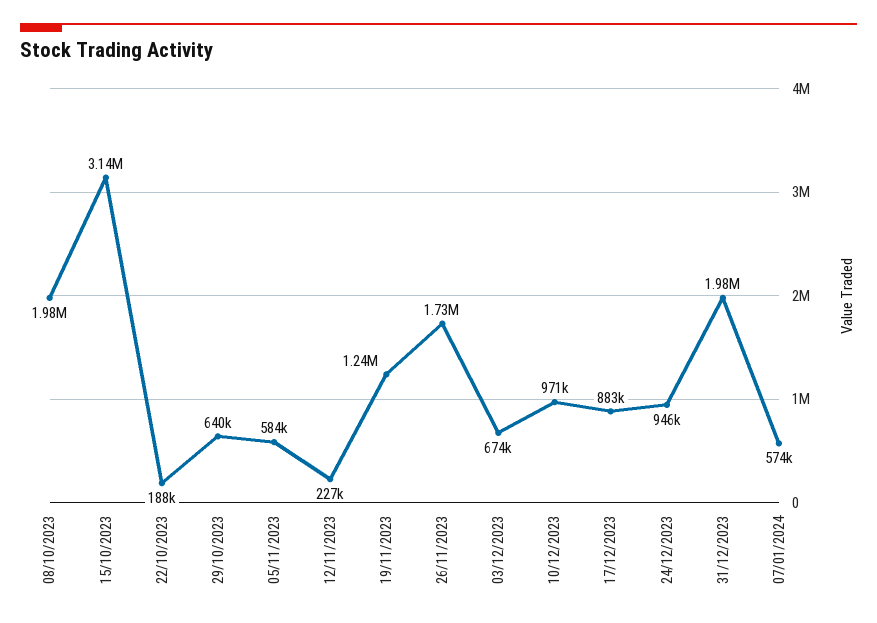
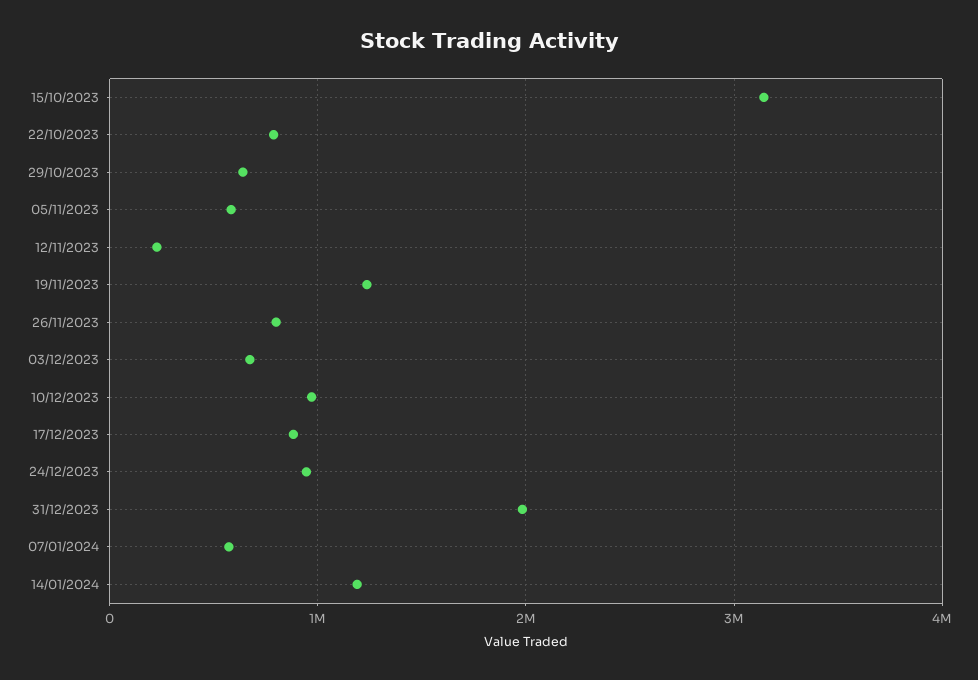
08/10/2023: 1980000 -> none
22/10/2023: 188000 -> 800000
26/11/2023: 1730000 -> 800000
14/01/2024: none -> 1200000

